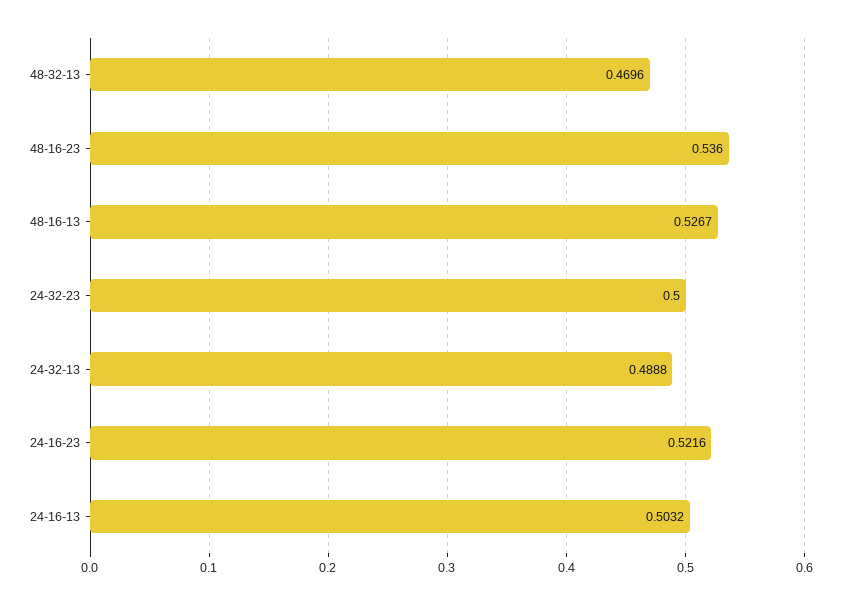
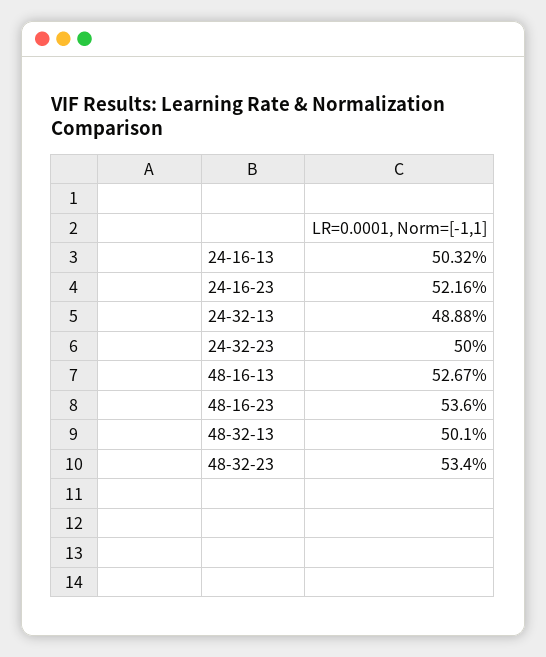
48-32-13: 0.4696 -> 0.501
48-32-23: none -> 0.534

